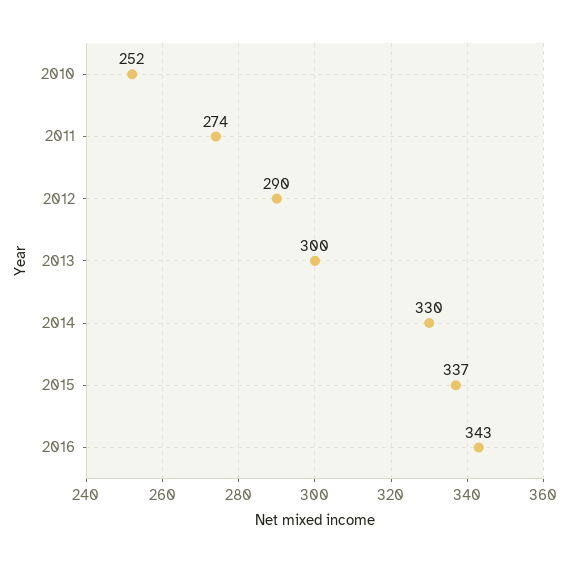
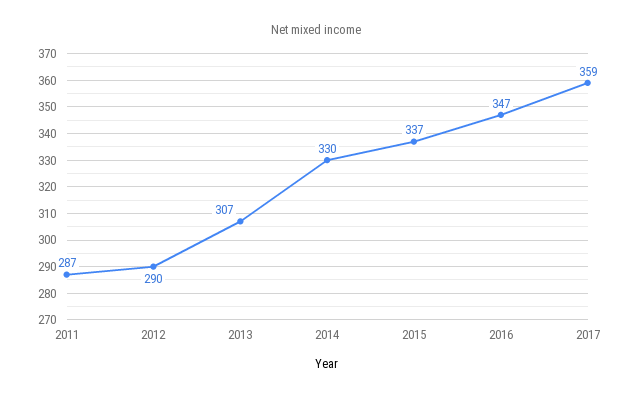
2010: 252 -> none
2011: 274 -> 287
2013: 300 -> 307
2016: 343 -> 347
2017: none -> 359

